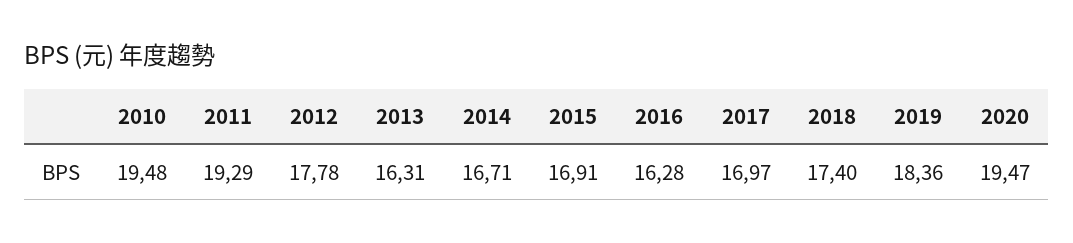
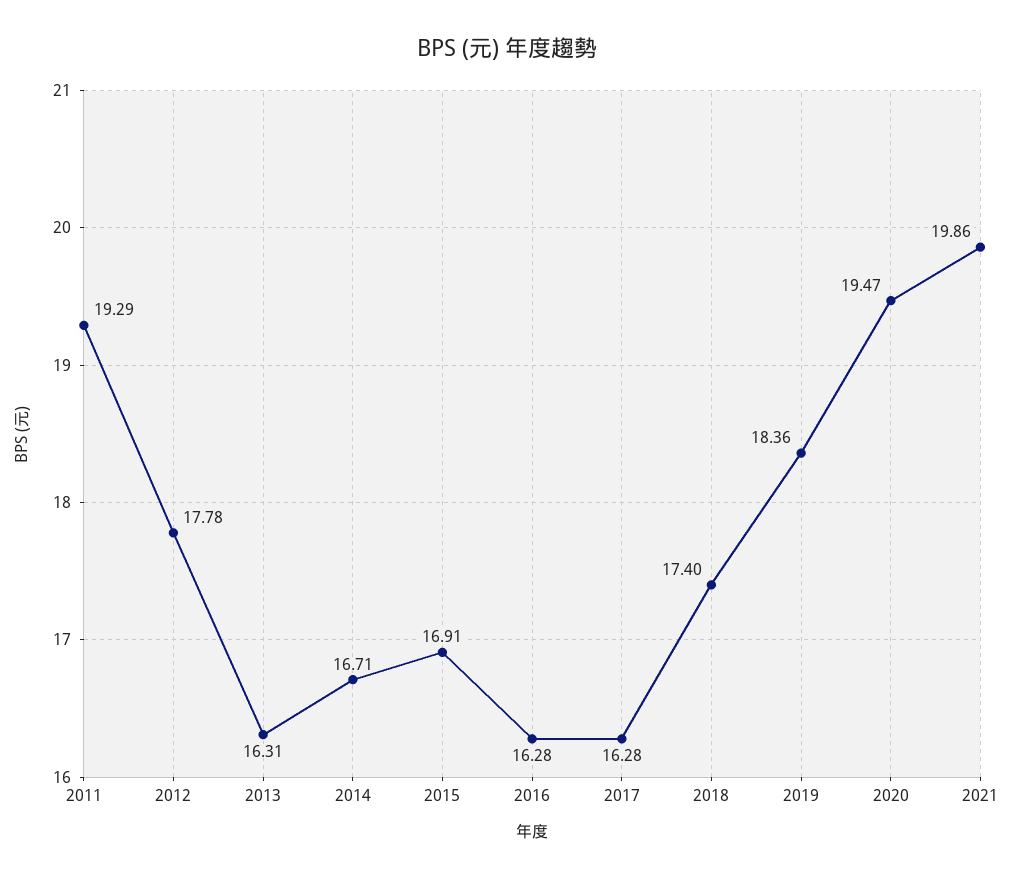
2010: 19.48 -> none
2017: 16.97 -> 16.28
2021: none -> 19.86

